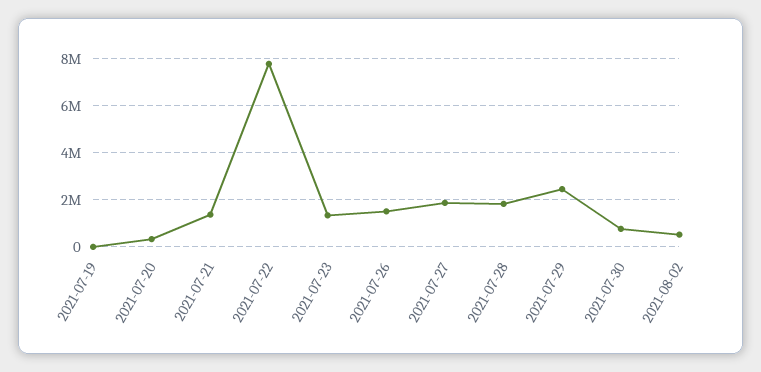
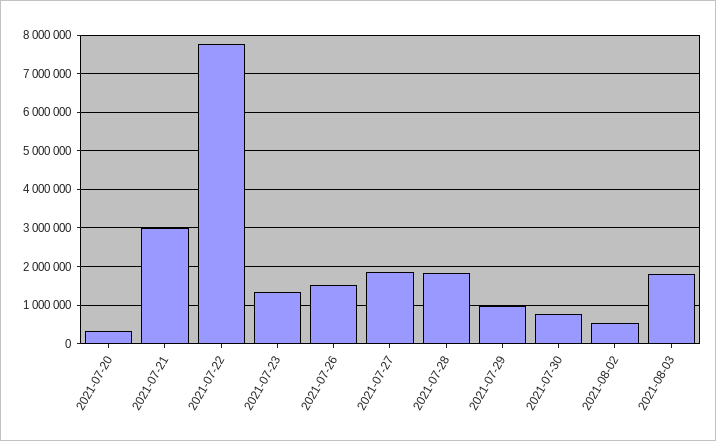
2021-07-19: 0 -> none
2021-07-21: 1500000 -> 3000000
2021-07-29: 2500000 -> 1000000
2021-08-03: none -> 1800000

